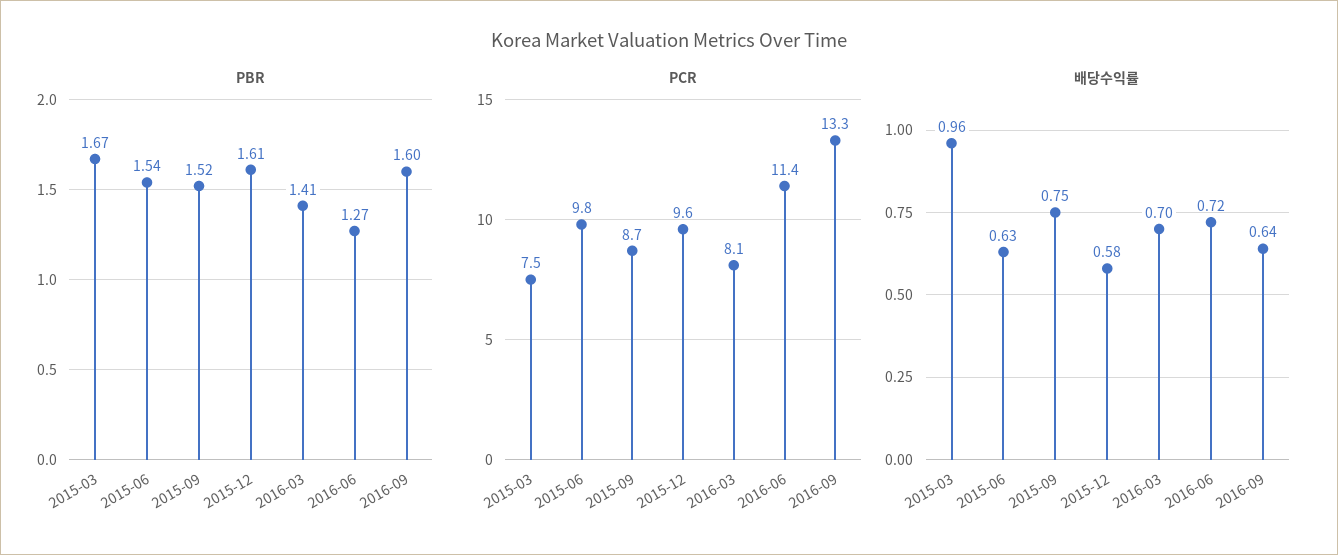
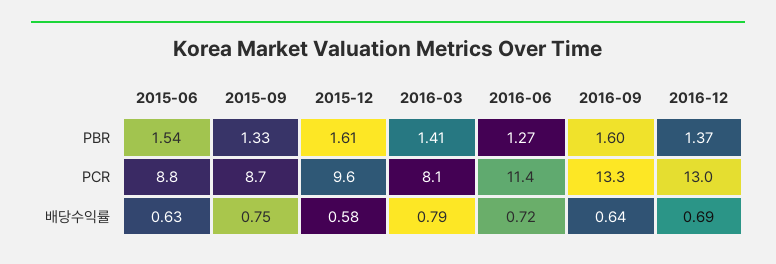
PBR, 2015-03: 1.67 -> none
PBR, 2015-09: 1.52 -> 1.33
PCR, 2015-03: 7.5 -> none
PCR, 2015-06: 9.8 -> 8.8
배당수익률, 2015-03: 0.96 -> none
배당수익률, 2016-03: 0.7 -> 0.79
PBR, 2016-12: none -> 1.37
PCR, 2016-12: none -> 13
배당수익률, 2016-12: none -> 0.69

